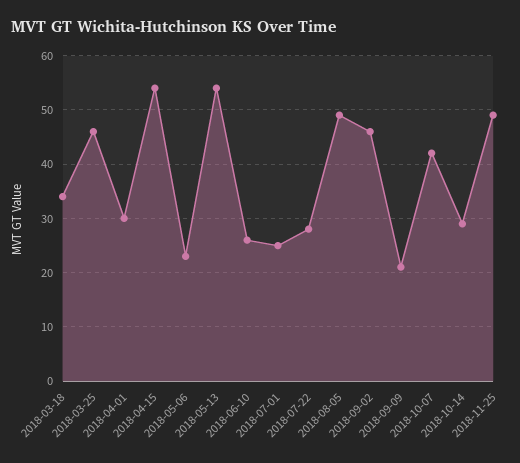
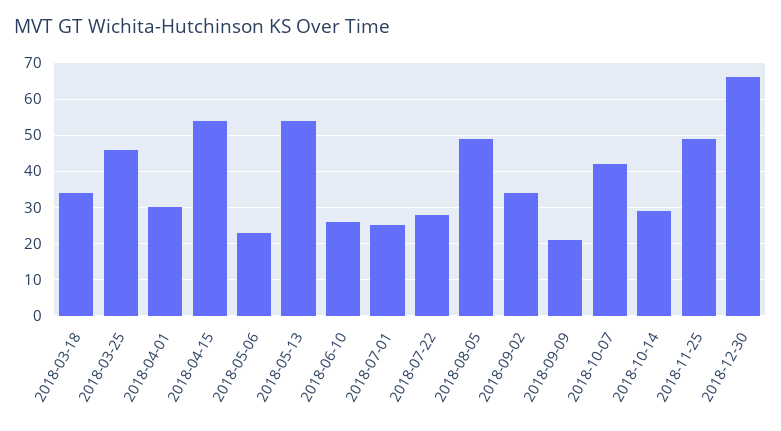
2018-09-02: 45 -> 35
2018-12-30: none -> 65

